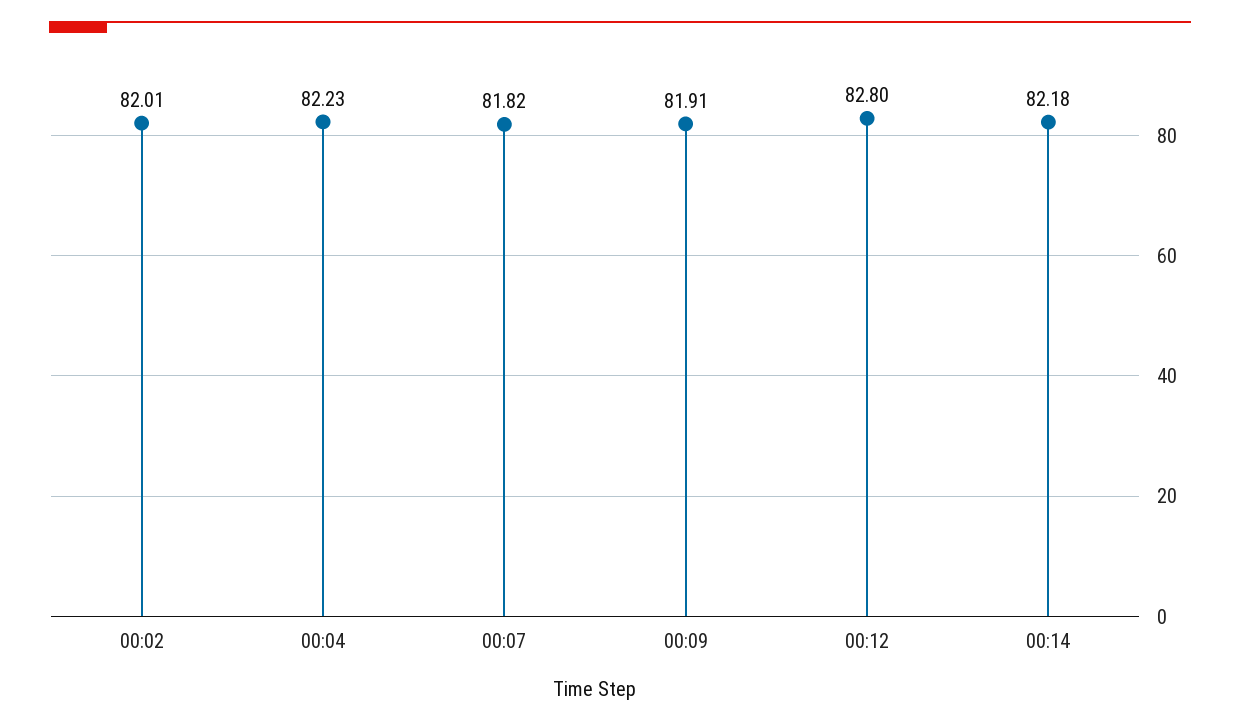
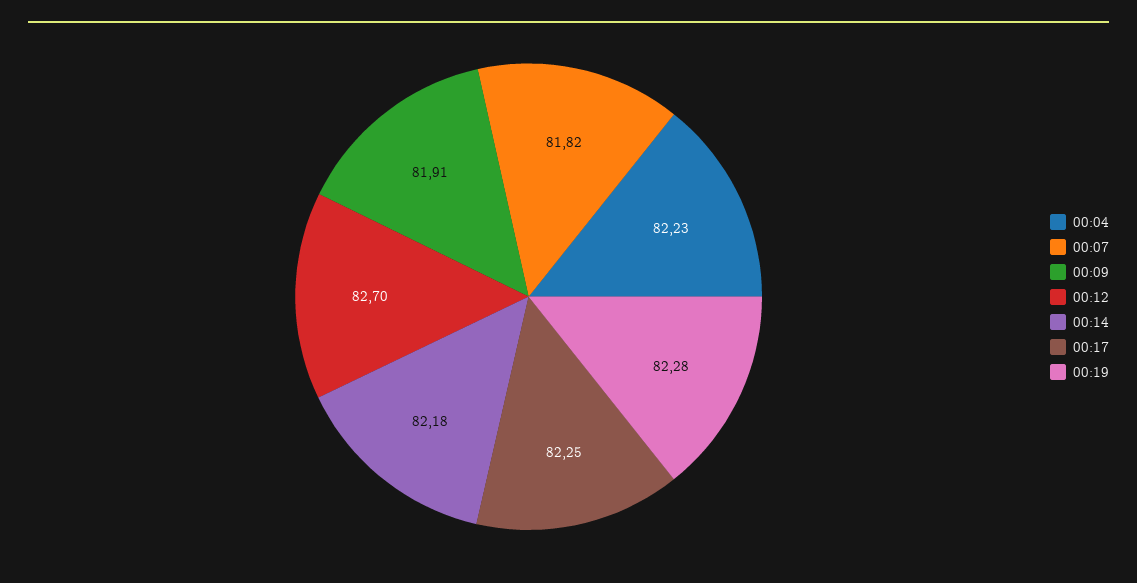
00:02: 82.01 -> none
00:12: 82.8 -> 82.7
00:17: none -> 82.25
00:19: none -> 82.28

